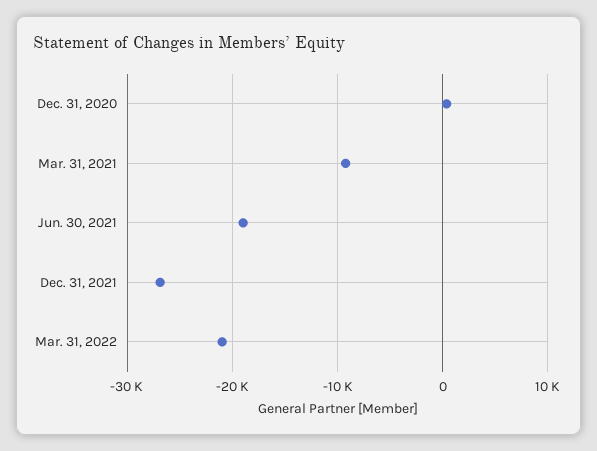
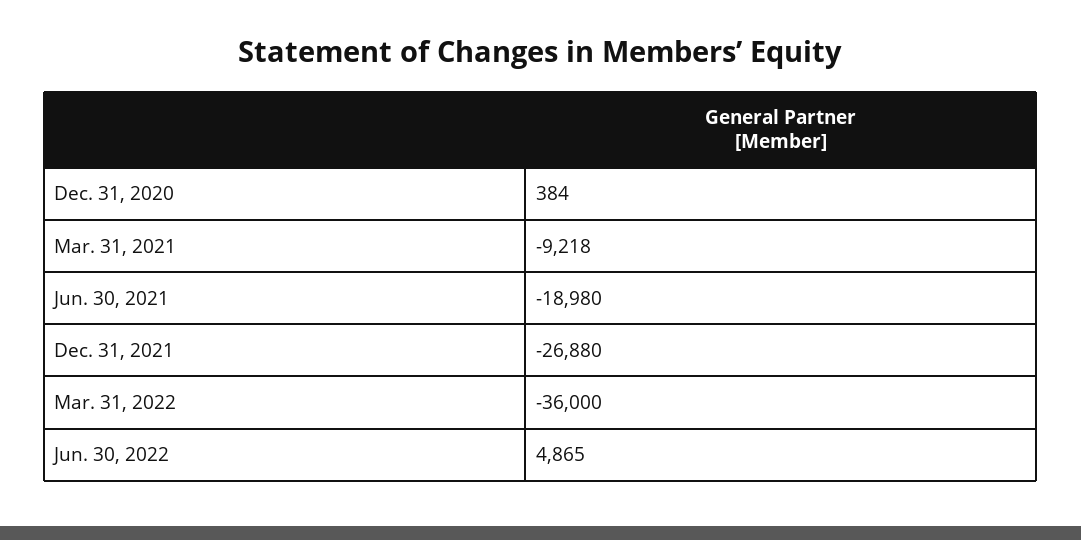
Mar. 31, 2022: -21000 -> -36000
Jun. 30, 2022: none -> 4865

